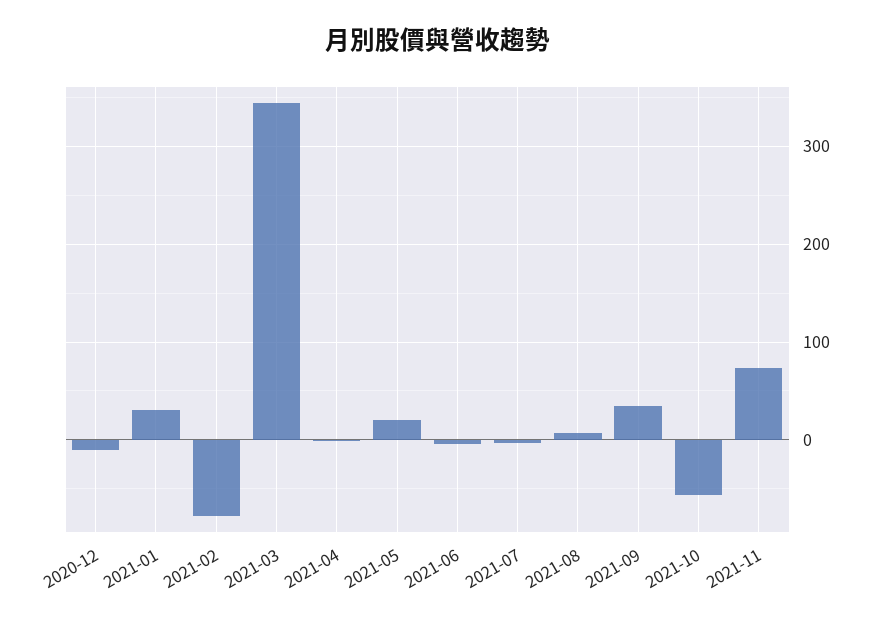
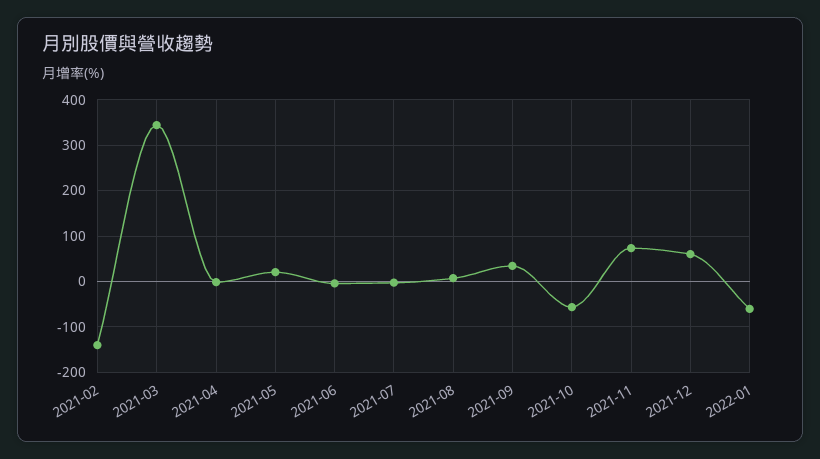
2020-12: -10 -> none
2021-01: 30 -> none
2021-02: -80 -> -140
2021-12: none -> 60
2022-01: none -> -60

